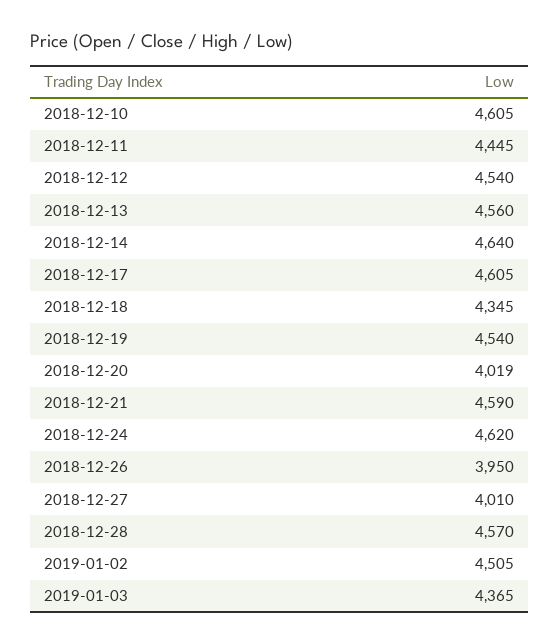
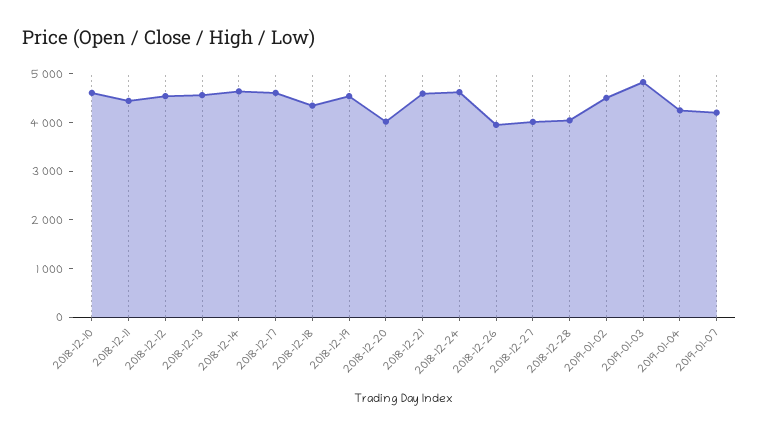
2018-12-28: 4570 -> 4000
2019-01-03: 4365 -> 4800
2019-01-04: none -> 4200
2019-01-07: none -> 4200

